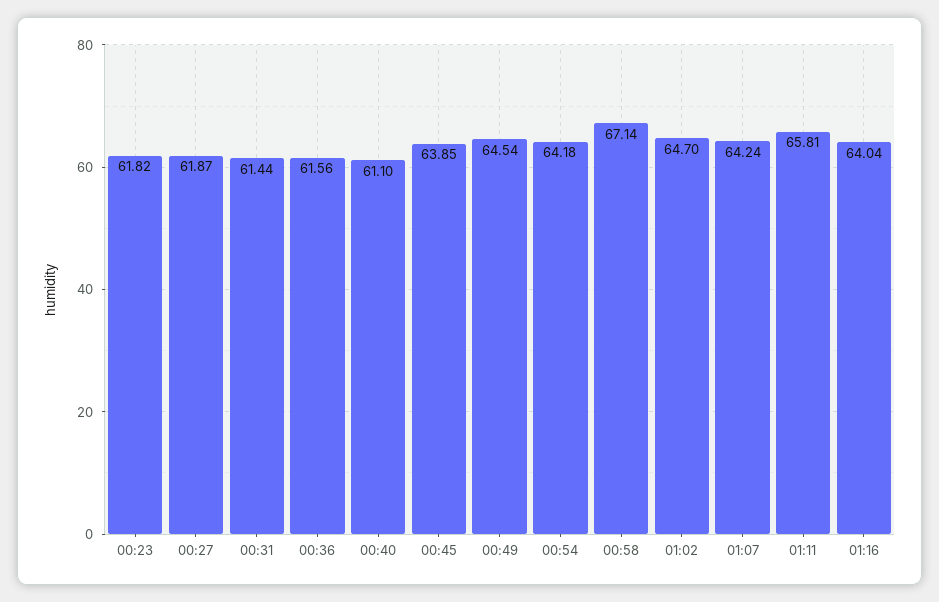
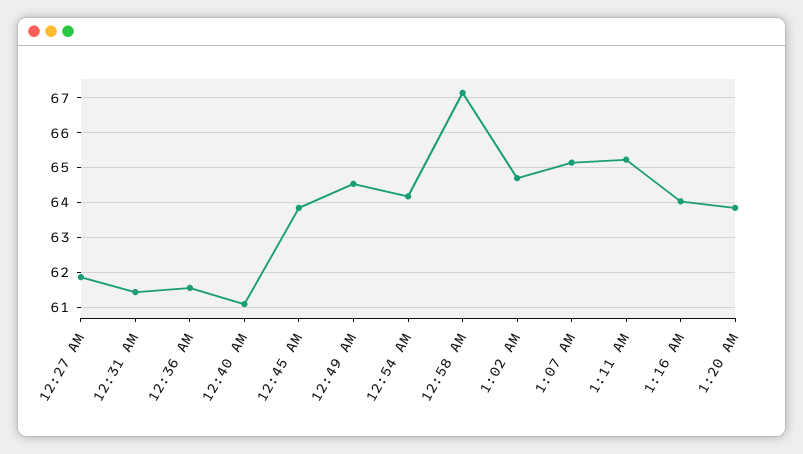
00:23: 61.82 -> none
01:07: 64.24 -> 65.2
01:11: 65.81 -> 65.2
1:20 AM: none -> 63.8

